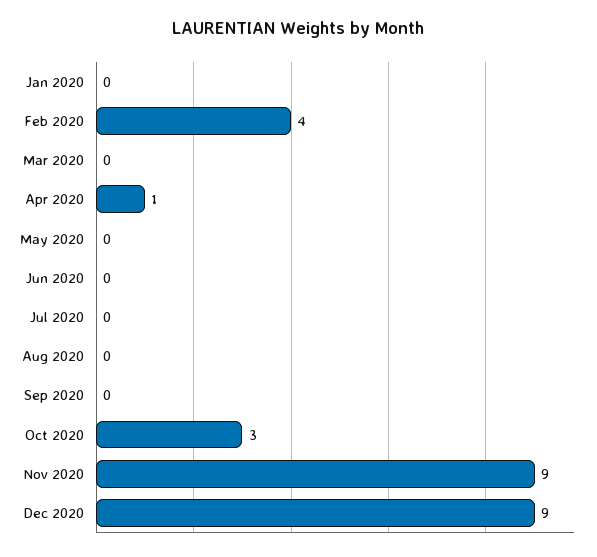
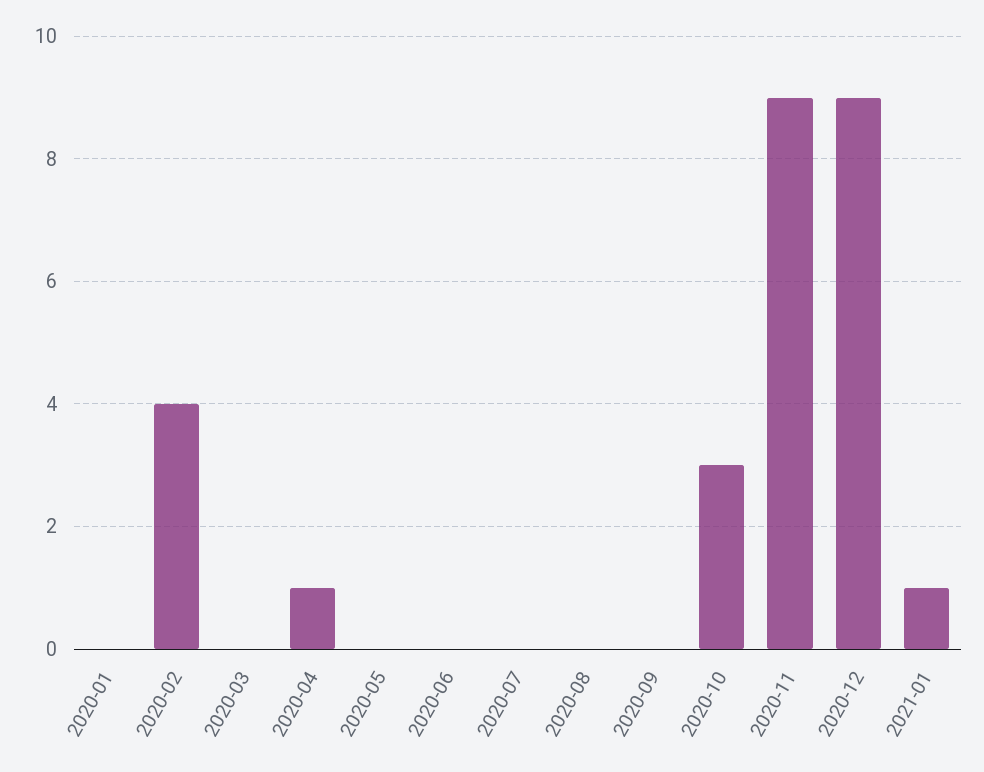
2021-01: none -> 1

